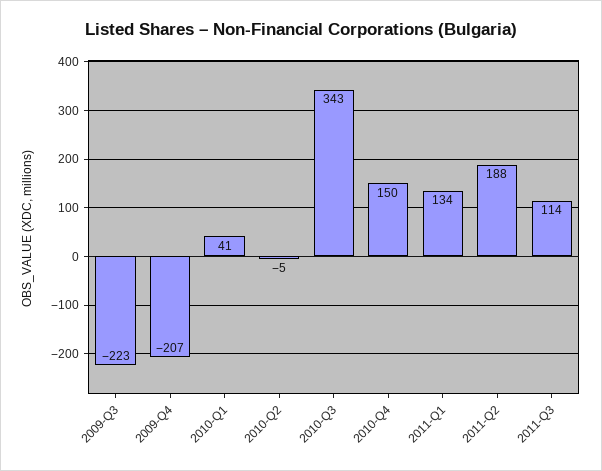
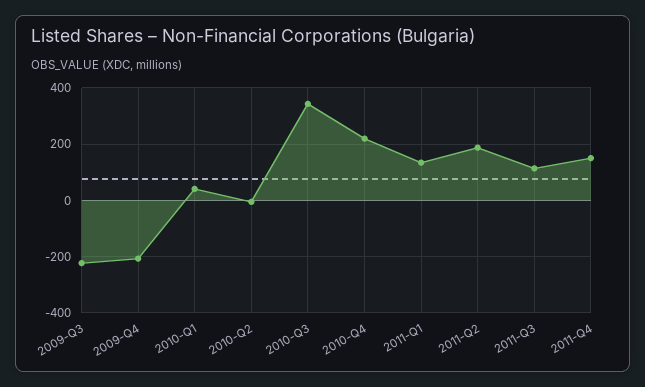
2010-Q4: 150 -> 225
2011-Q4: none -> 150

